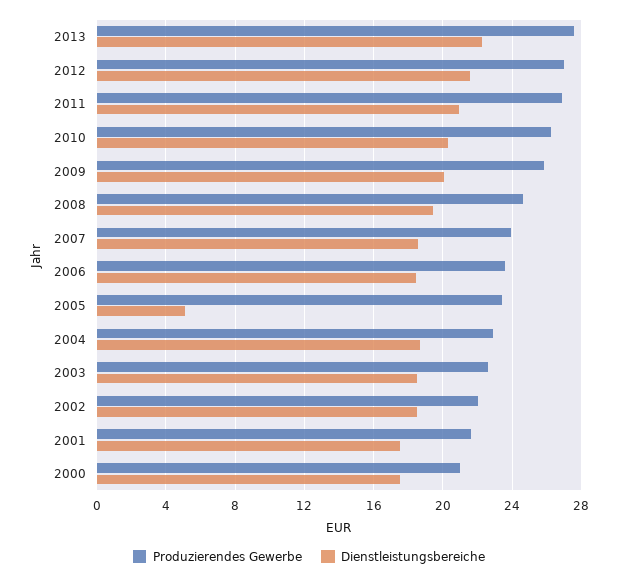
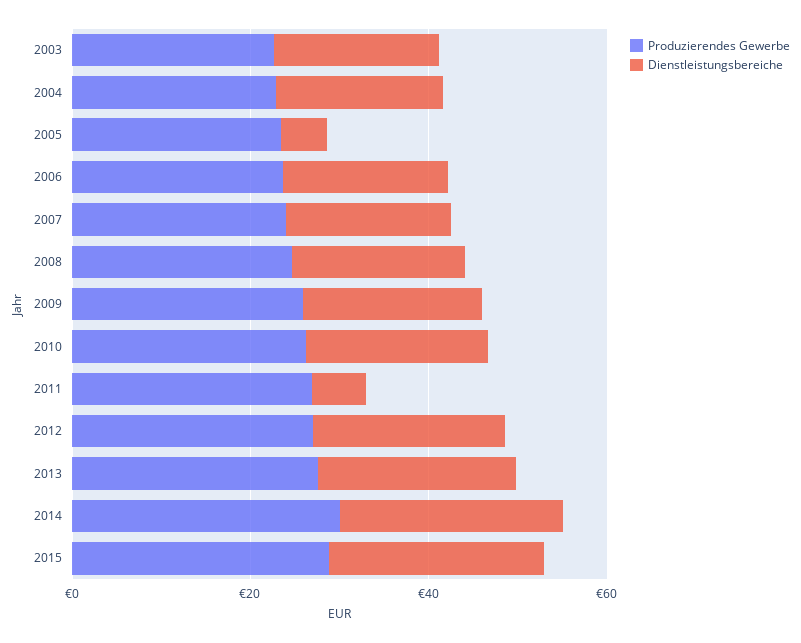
Dienstleistungsbereiche, 2011: 21 -> 5
Produzierendes Gewerbe, 2002: 22 -> none
Dienstleistungsbereiche, 2002: 18.5 -> none
Produzierendes Gewerbe, 2001: 21.5 -> none
Dienstleistungsbereiche, 2001: 17.5 -> none
Produzierendes Gewerbe, 2000: 21 -> none
Dienstleistungsbereiche, 2000: 17.5 -> none
Produzierendes Gewerbe, 2014: none -> 30
Dienstleistungsbereiche, 2014: none -> 25
Produzierendes Gewerbe, 2015: none -> 30
Dienstleistungsbereiche, 2015: none -> 25

